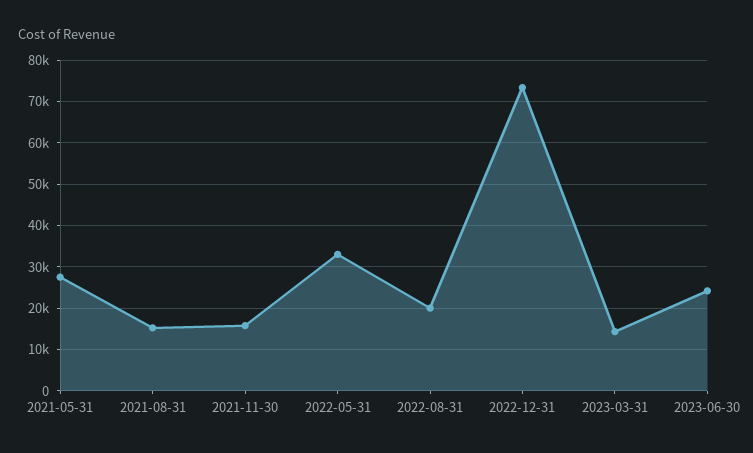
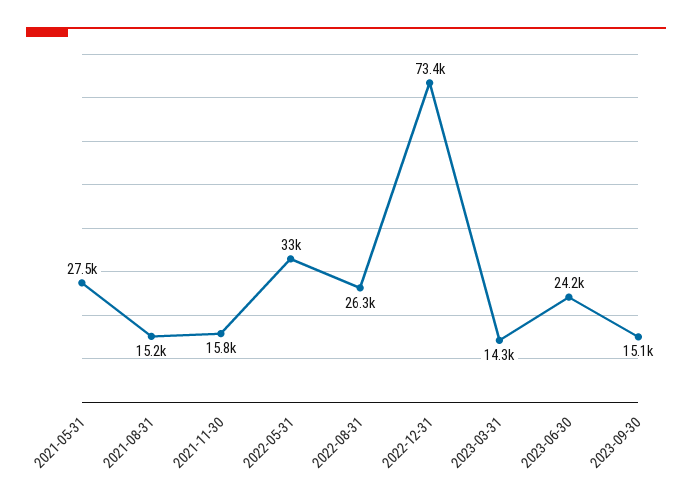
2022-08-31: 20000 -> 26300
2023-09-30: none -> 15100

